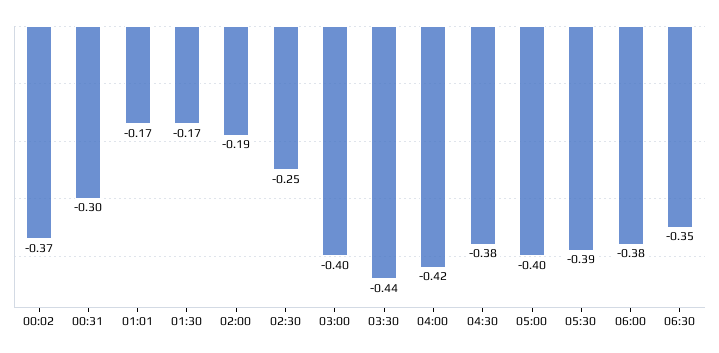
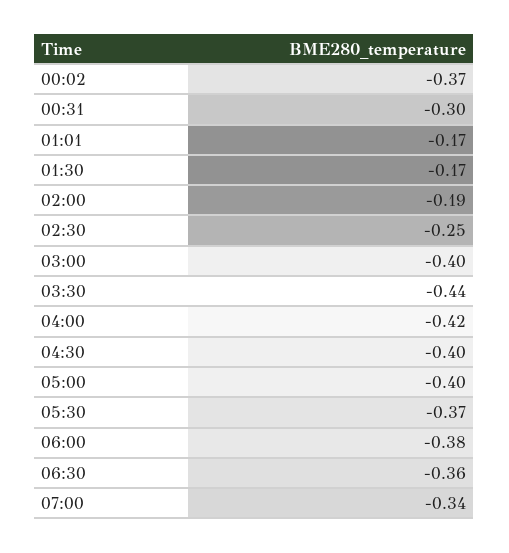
04:30: -0.38 -> -0.4
05:30: -0.39 -> -0.37
06:30: -0.35 -> -0.36
07:00: none -> -0.34

